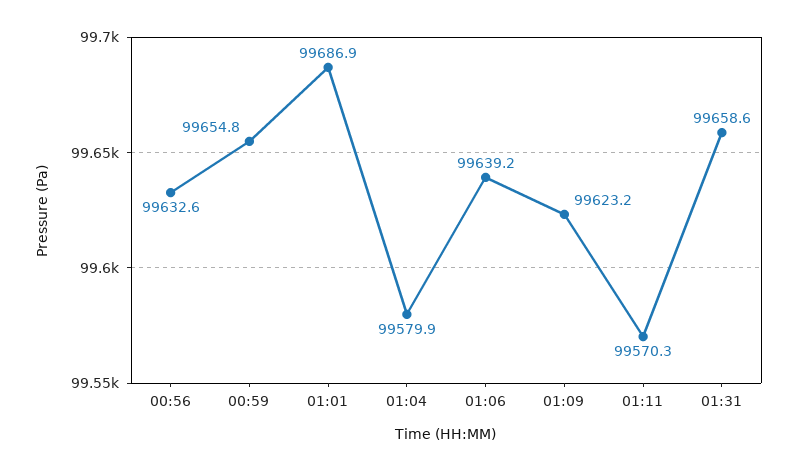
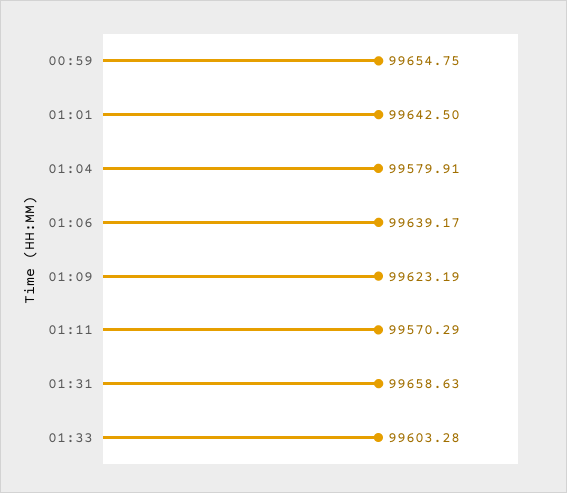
00:56: 99632.6 -> none
01:01: 99686.9 -> 99642.5
01:33: none -> 99603.28

